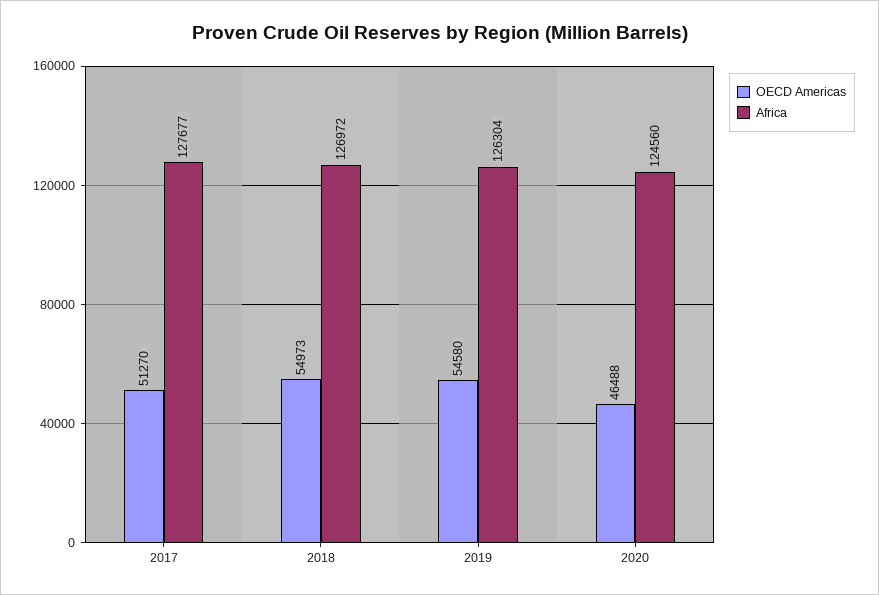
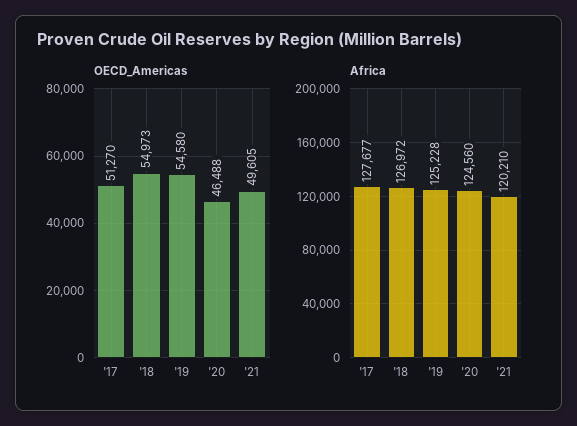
Africa, 2019: 126304 -> 125228
OECD Americas, '21: none -> 49605
Africa, '21: none -> 120210

